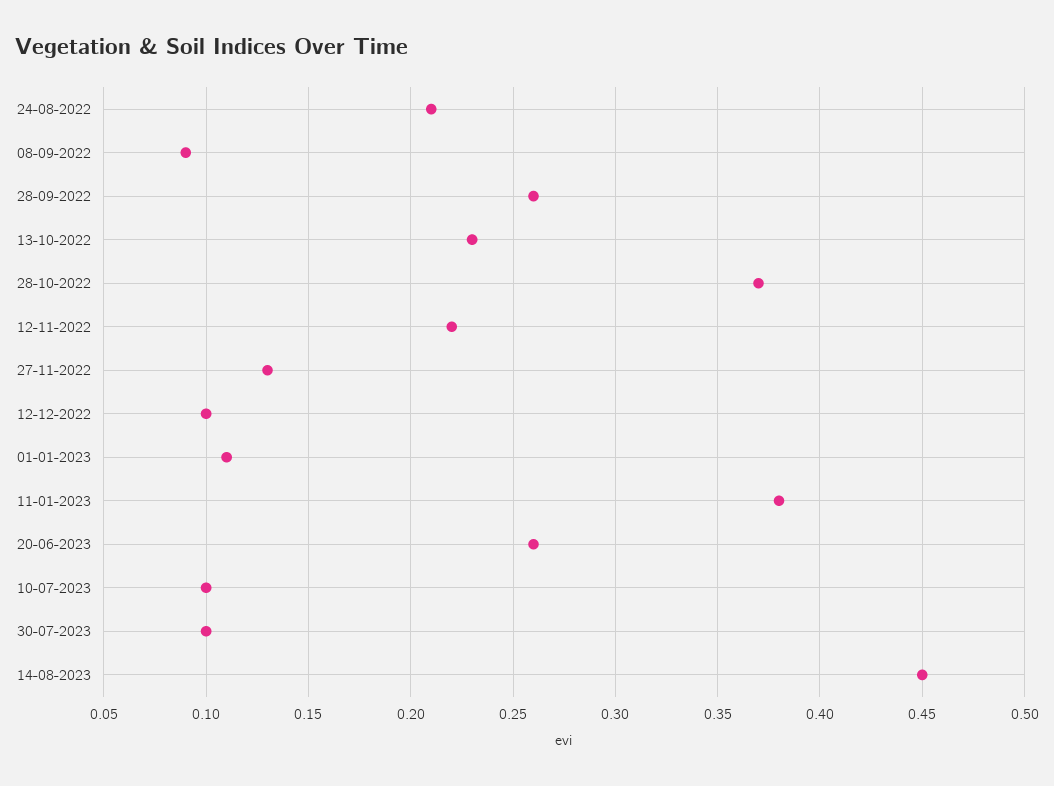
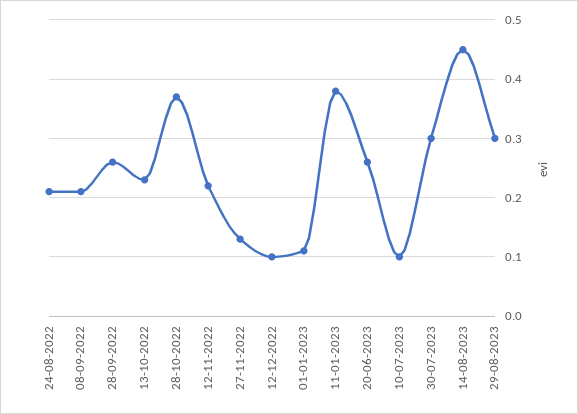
08-09-2022: 0.09 -> 0.2
30-07-2023: 0.1 -> 0.3
29-08-2023: none -> 0.3

